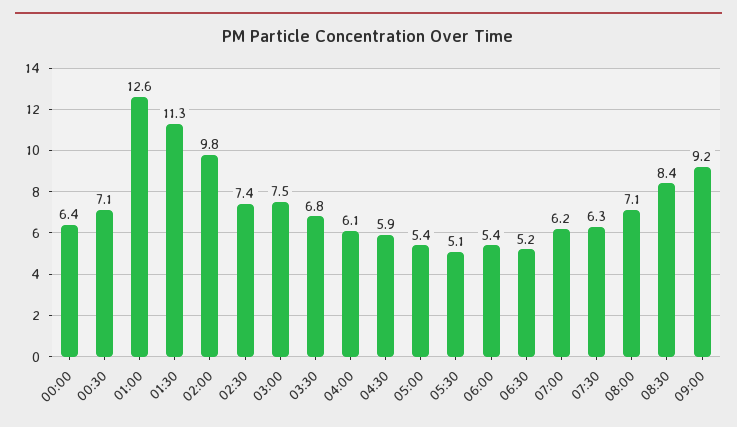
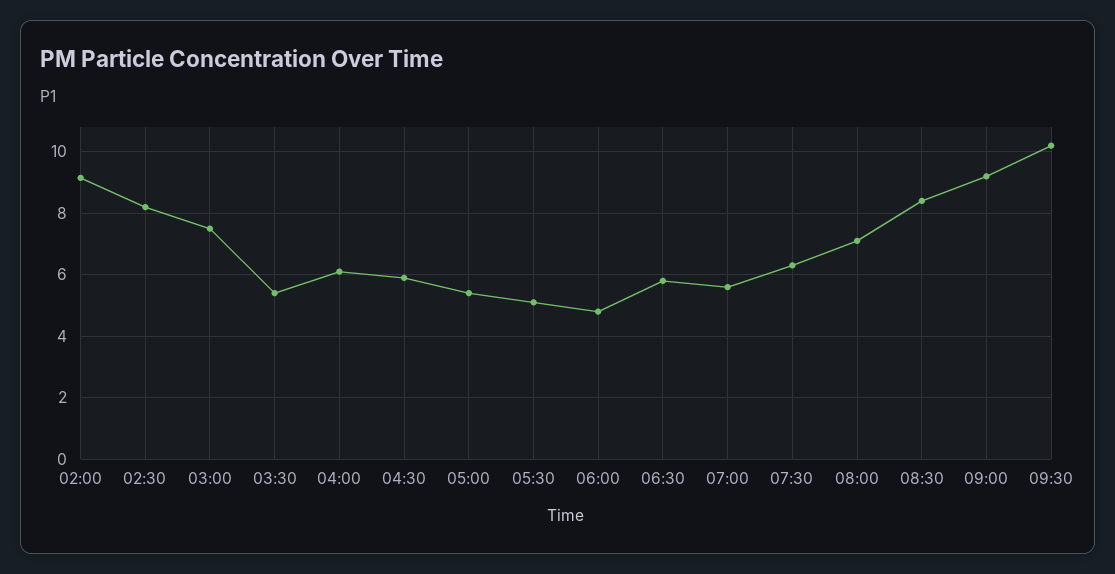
00:00: 6.4 -> none
00:30: 7.1 -> none
01:00: 12.6 -> none
01:30: 11.3 -> none
02:00: 9.8 -> 9.2
02:30: 7.4 -> 8.2
03:30: 6.8 -> 5.4
06:00: 5.4 -> 4.8
06:30: 5.2 -> 5.8
07:00: 6.2 -> 5.6
09:30: none -> 10.2

